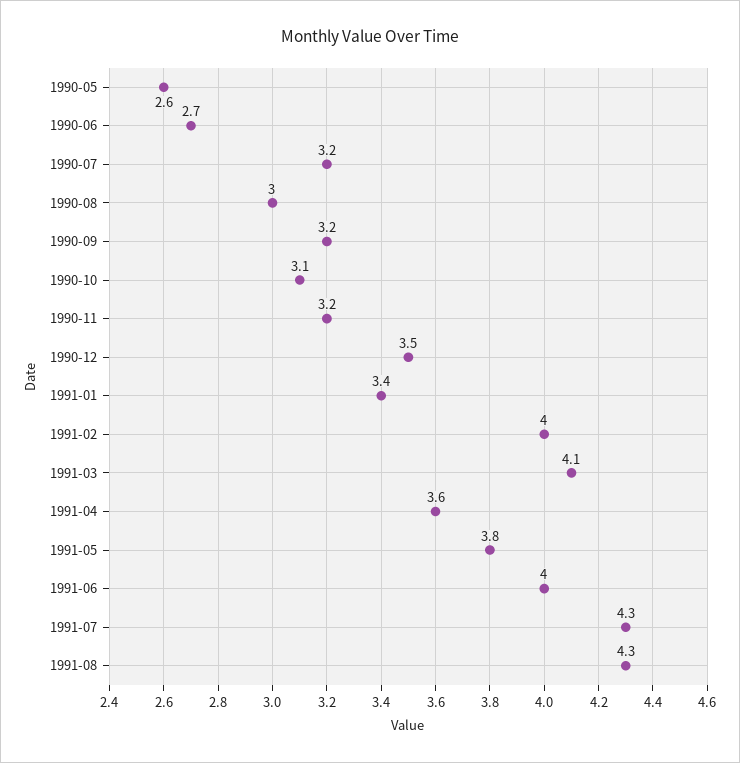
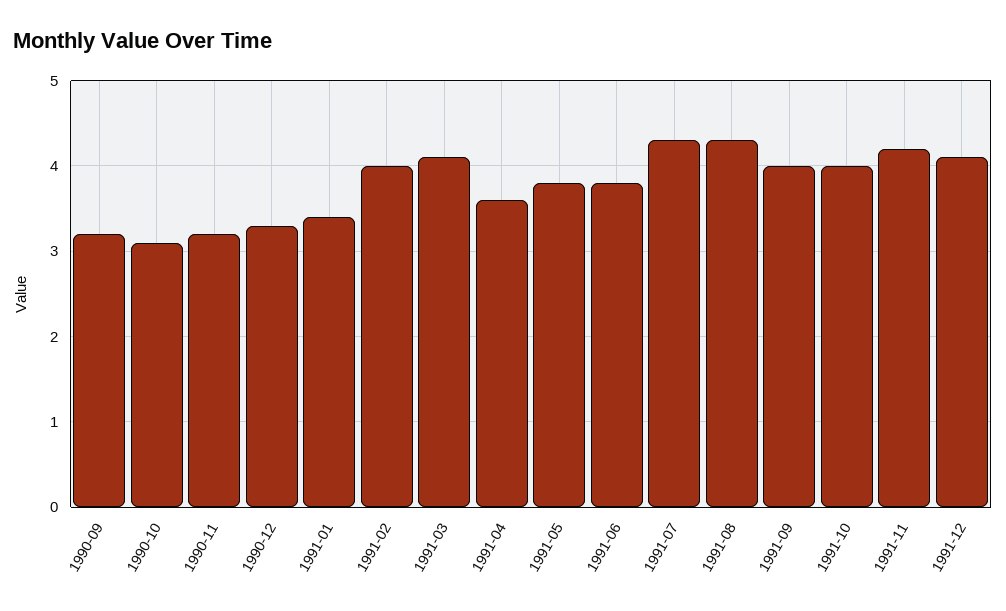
1990-05: 2.6 -> none
1990-06: 2.7 -> none
1990-07: 3.2 -> none
1990-08: 3 -> none
1990-12: 3.5 -> 3.3
1991-06: 4 -> 3.8
1991-09: none -> 4
1991-10: none -> 4
1991-11: none -> 4.2
1991-12: none -> 4.1

